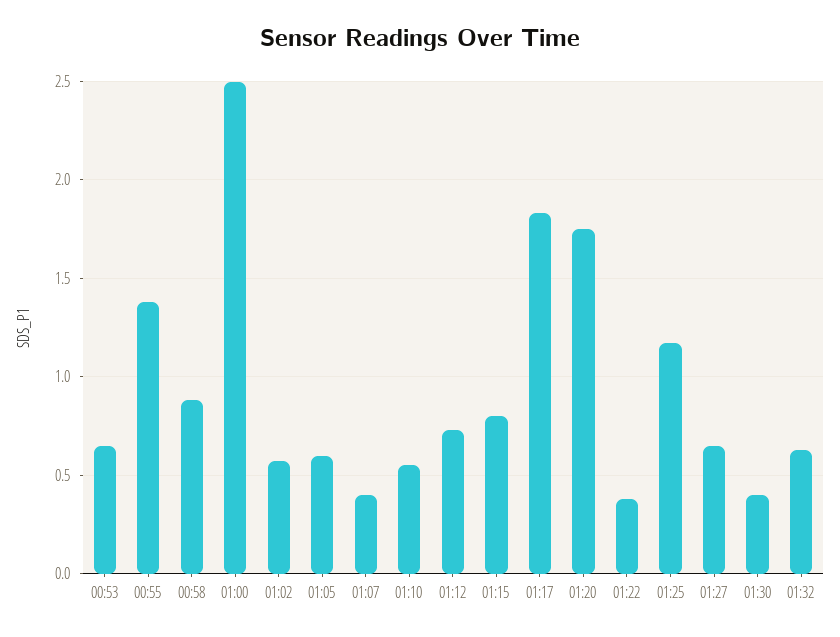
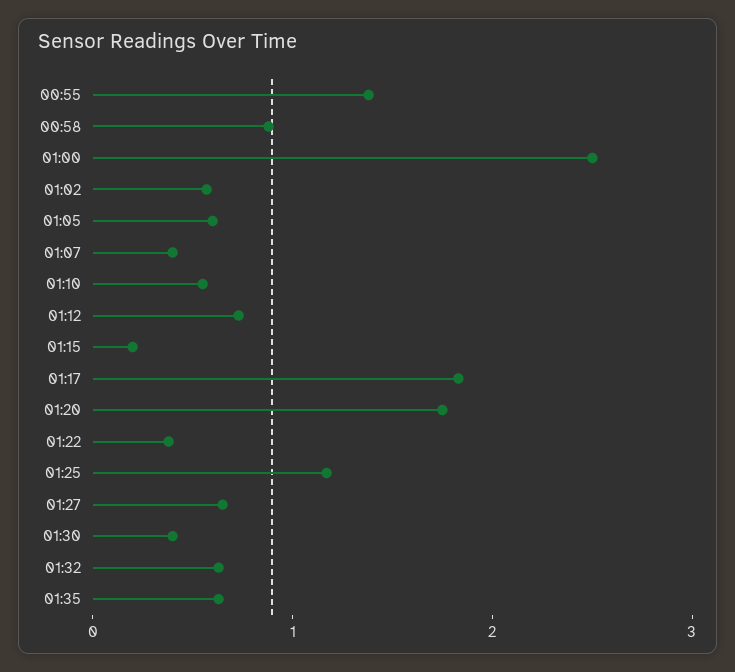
00:53: 0.65 -> none
01:15: 0.8 -> 0.2
01:35: none -> 0.6

